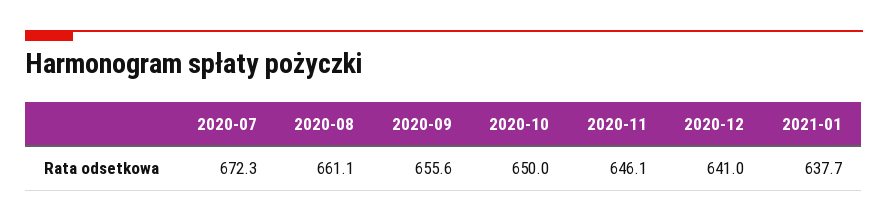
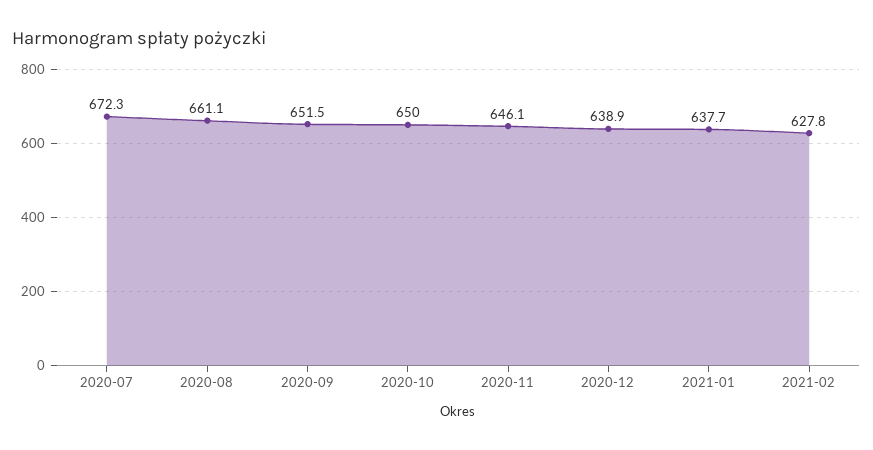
2020-09: 655.6 -> 651.5
2020-12: 641 -> 638.9
2021-02: none -> 627.8

